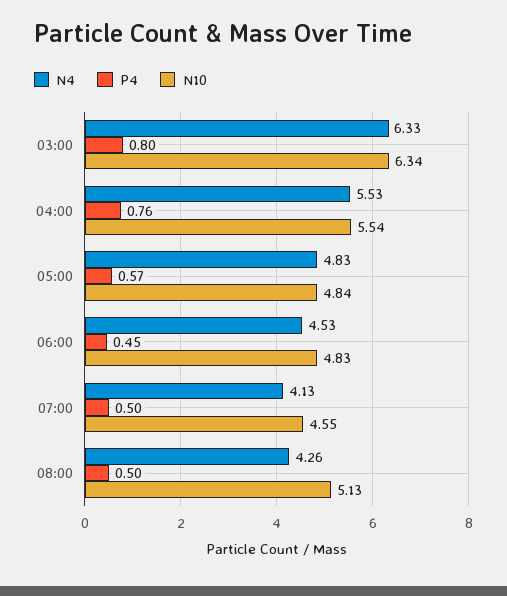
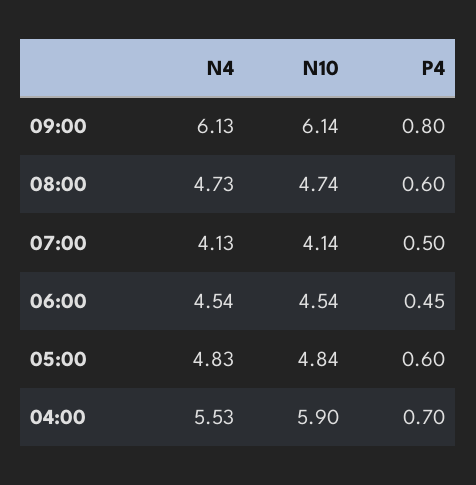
N4, 03:00: 6.33 -> none
P4, 03:00: 0.8 -> none
N10, 03:00: 6.34 -> none
P4, 04:00: 0.76 -> 0.7
N10, 04:00: 5.54 -> 5.9
P4, 05:00: 0.57 -> 0.6
N4, 06:00: 4.53 -> 4.54
N10, 06:00: 4.83 -> 4.54
N10, 07:00: 4.55 -> 4.14
N4, 08:00: 4.26 -> 4.73
P4, 08:00: 0.5 -> 0.6
N10, 08:00: 5.13 -> 4.74
N4, 09:00: none -> 6.13
N10, 09:00: none -> 6.14
P4, 09:00: none -> 0.8

